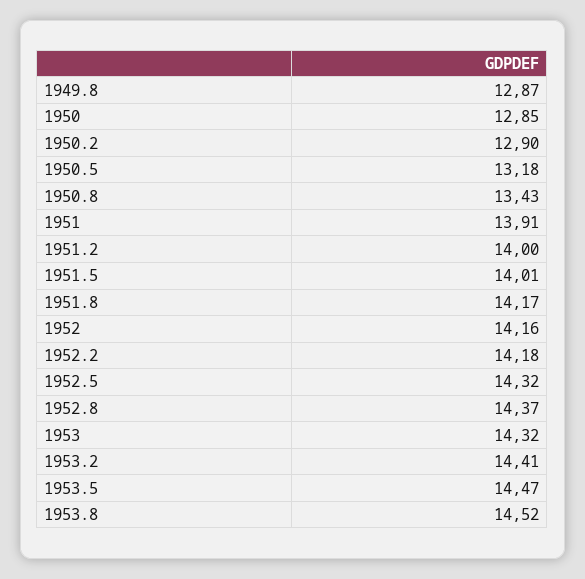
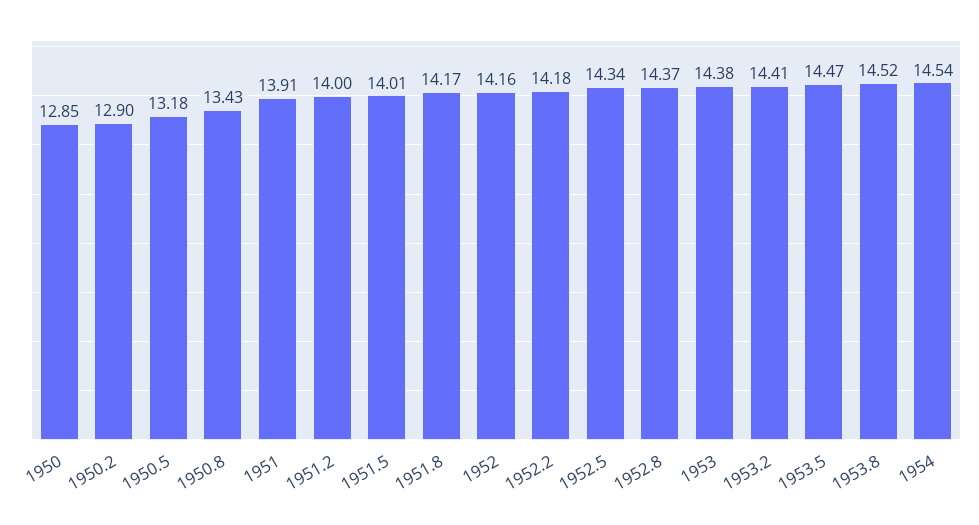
1949.8: 12.87 -> none
1952.5: 14.32 -> 14.34
1953: 14.32 -> 14.38
1954: none -> 14.54

